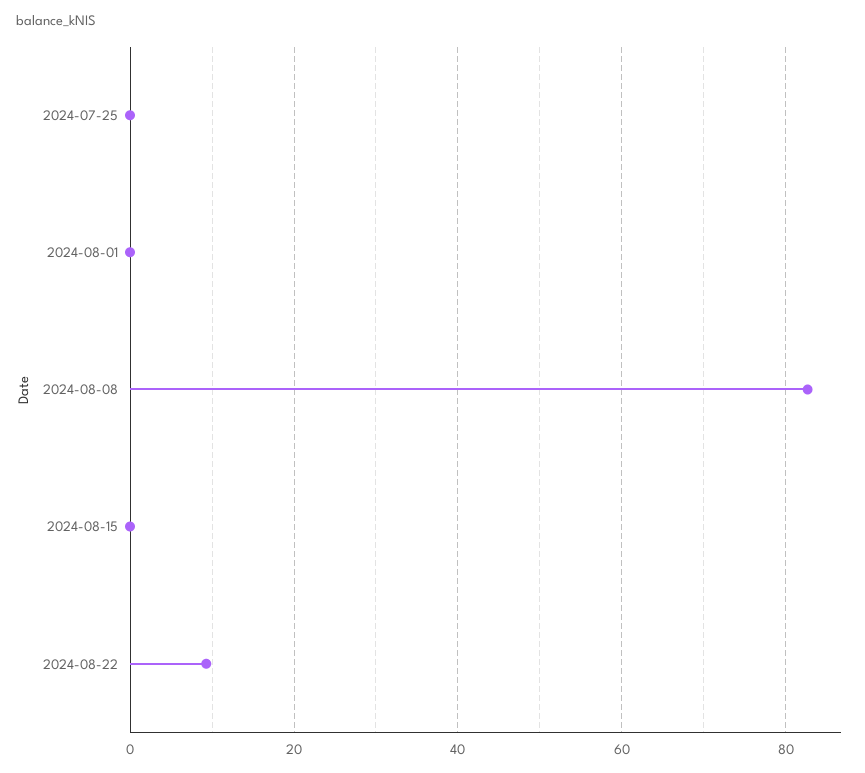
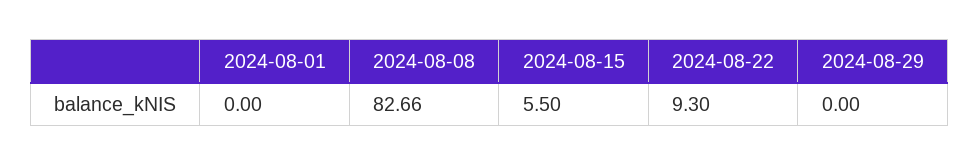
2024-07-25: 0 -> none
2024-08-15: 0 -> 5.5
2024-08-29: none -> 0

